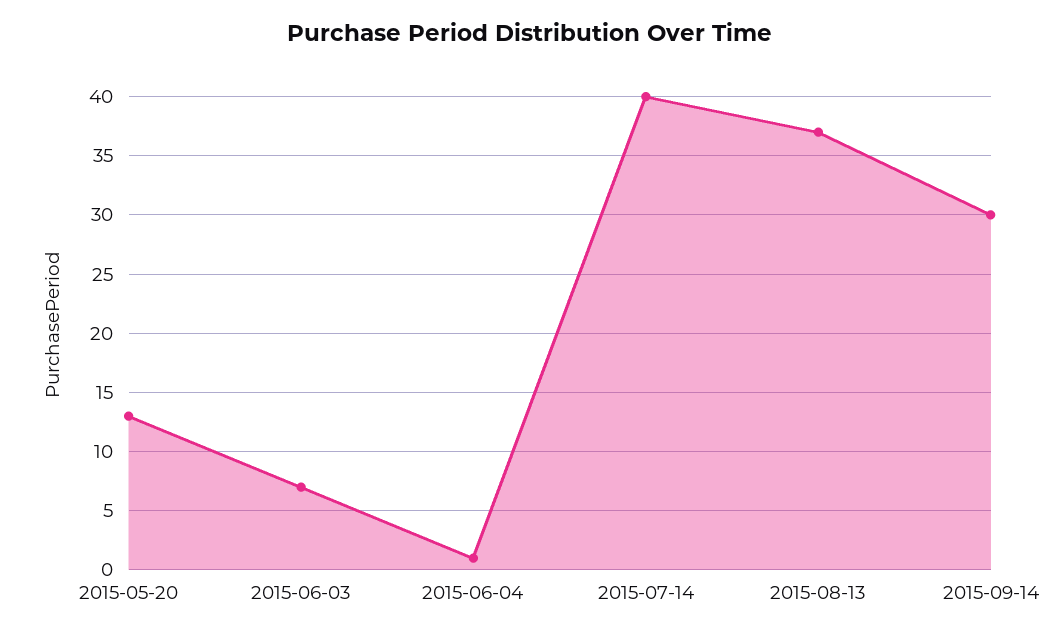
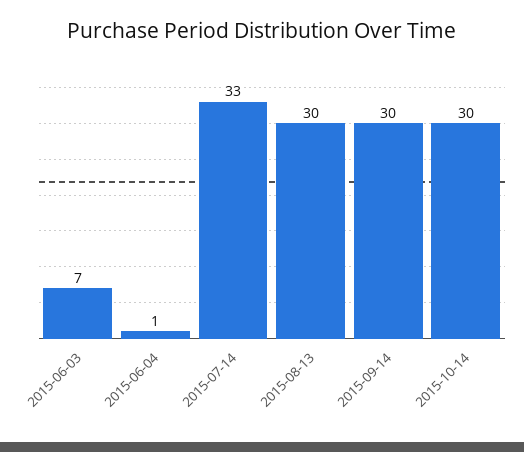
2015-05-20: 13 -> none
2015-07-14: 40 -> 33
2015-08-13: 37 -> 30
2015-10-14: none -> 30

